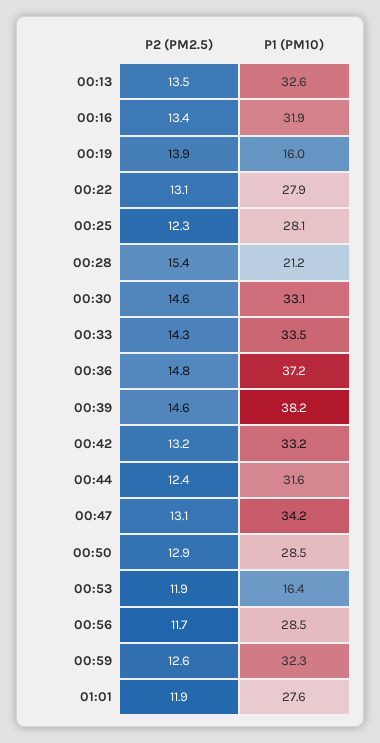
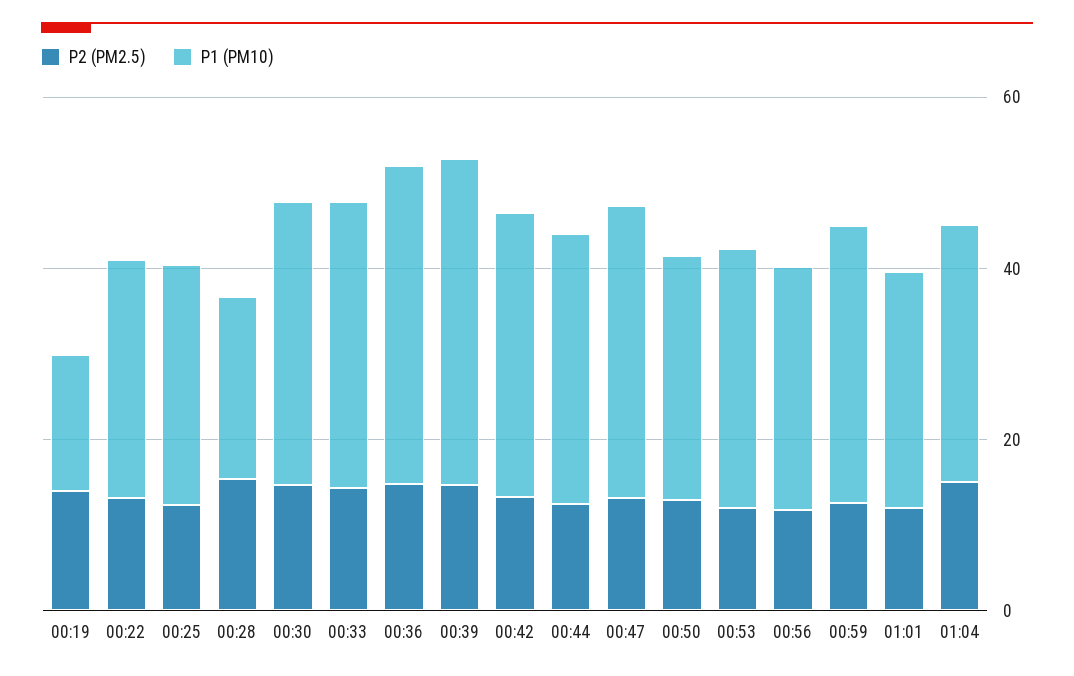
P2 (PM2.5), 00:13: 13.5 -> none
P1 (PM10), 00:13: 32.6 -> none
P2 (PM2.5), 00:16: 13.4 -> none
P1 (PM10), 00:16: 31.9 -> none
P1 (PM10), 00:53: 16.4 -> 30
P2 (PM2.5), 01:04: none -> 15
P1 (PM10), 01:04: none -> 30

